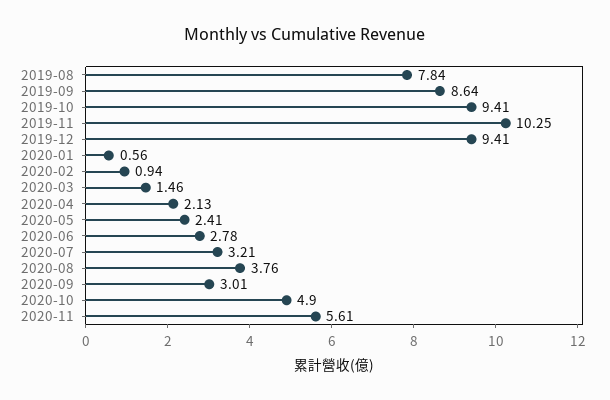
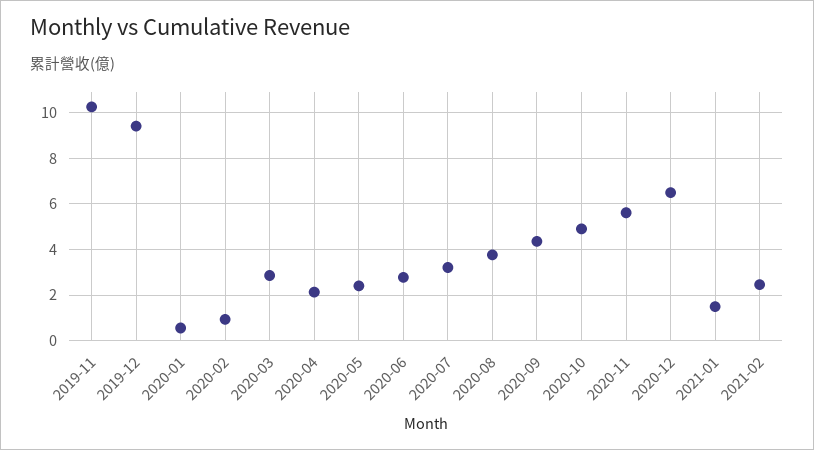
2019-08: 7.84 -> none
2019-09: 8.64 -> none
2019-10: 9.41 -> none
2020-03: 1.46 -> 3
2020-09: 3.01 -> 4.5
2020-12: none -> 6.5
2021-01: none -> 1.5
2021-02: none -> 2.5

